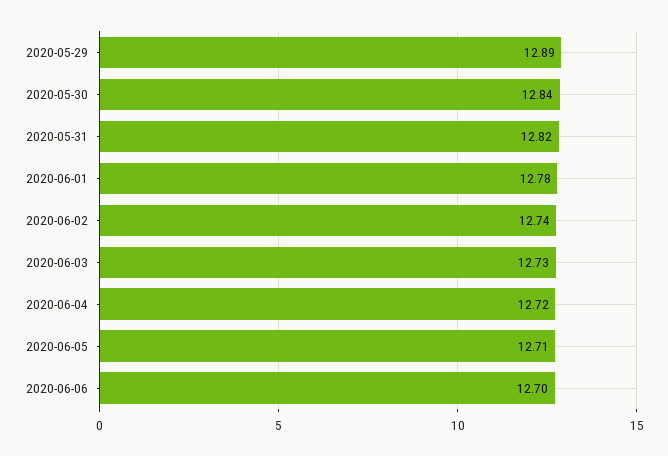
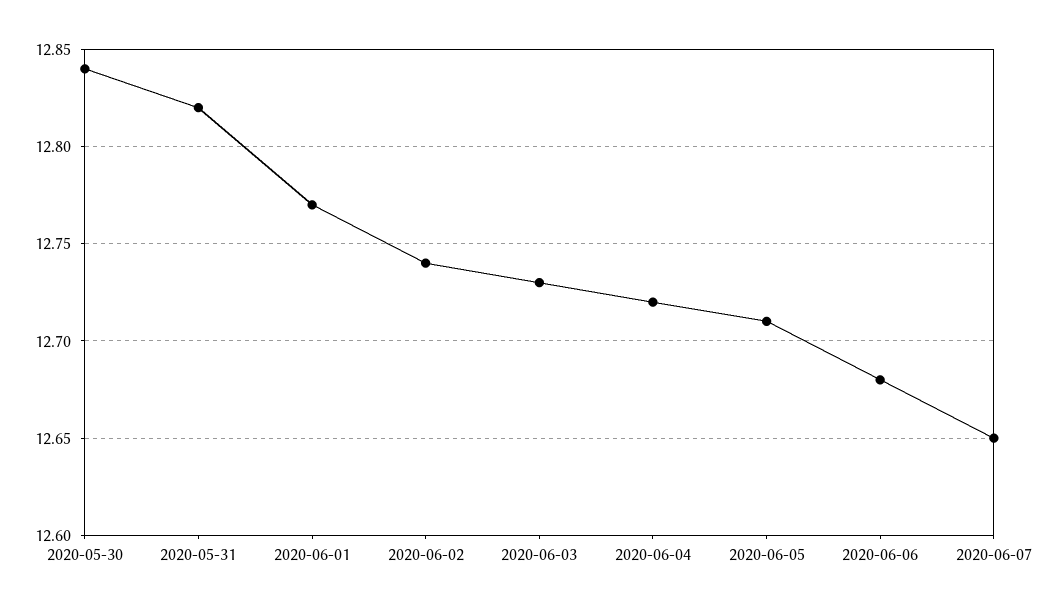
2020-05-29: 12.89 -> none
2020-06-01: 12.78 -> 12.77
2020-06-06: 12.7 -> 12.68
2020-06-07: none -> 12.65

